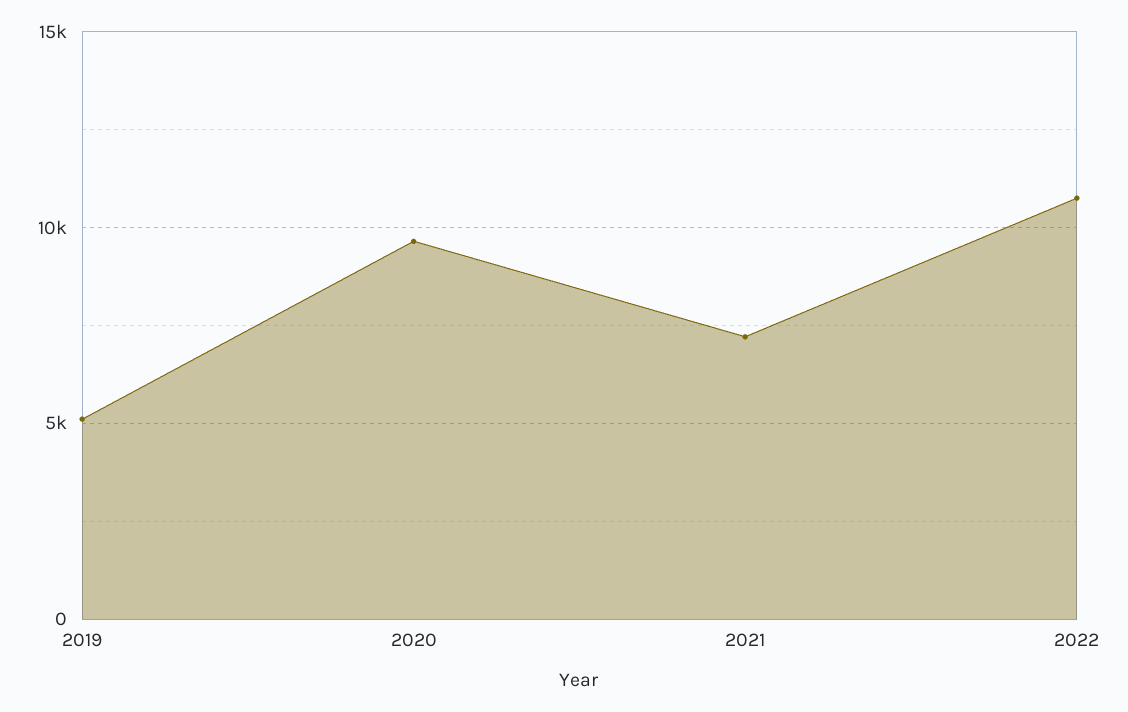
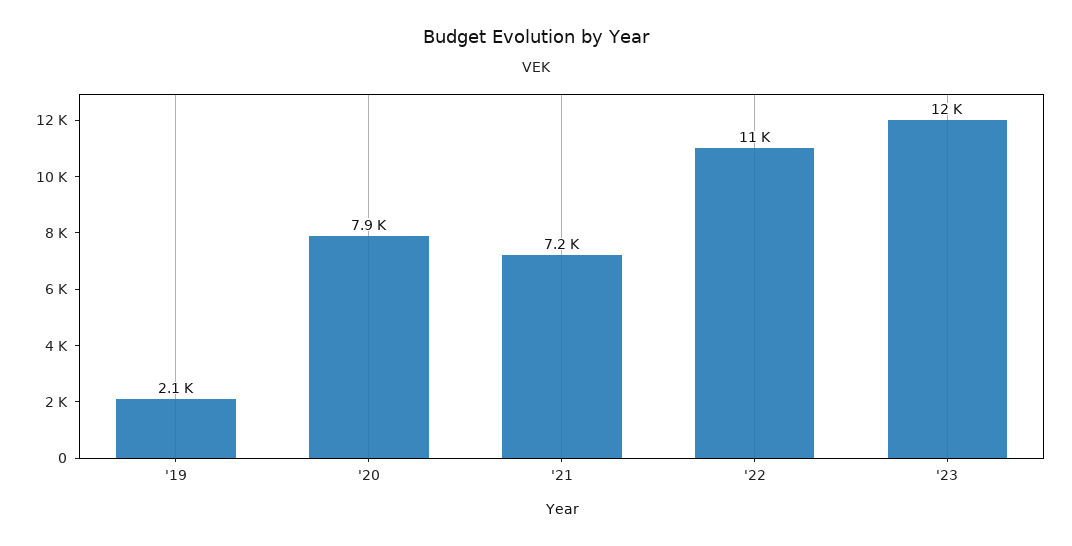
2019: 5000 -> 2100
2020: 9500 -> 7900
'23: none -> 12000

